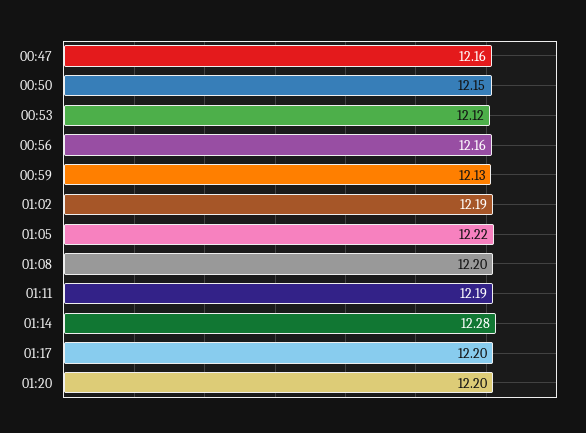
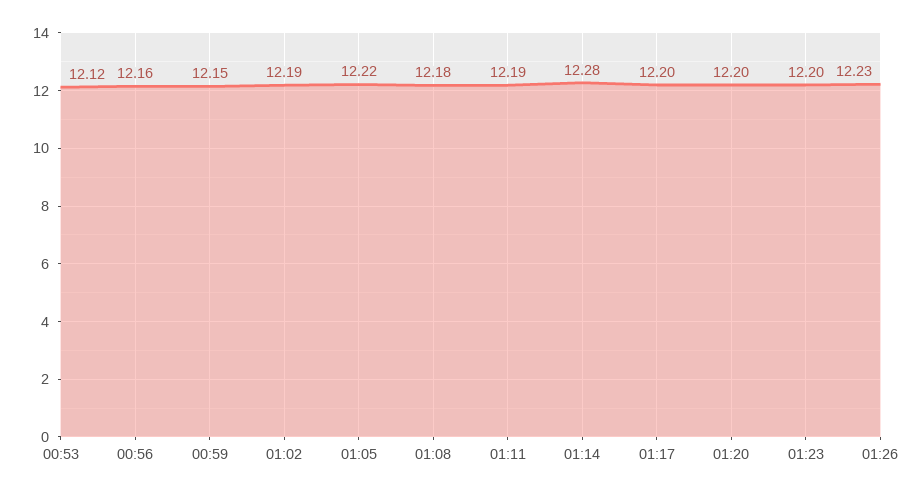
00:47: 12.16 -> none
00:50: 12.15 -> none
00:59: 12.13 -> 12.15
01:08: 12.2 -> 12.18
01:23: none -> 12.2
01:26: none -> 12.23

